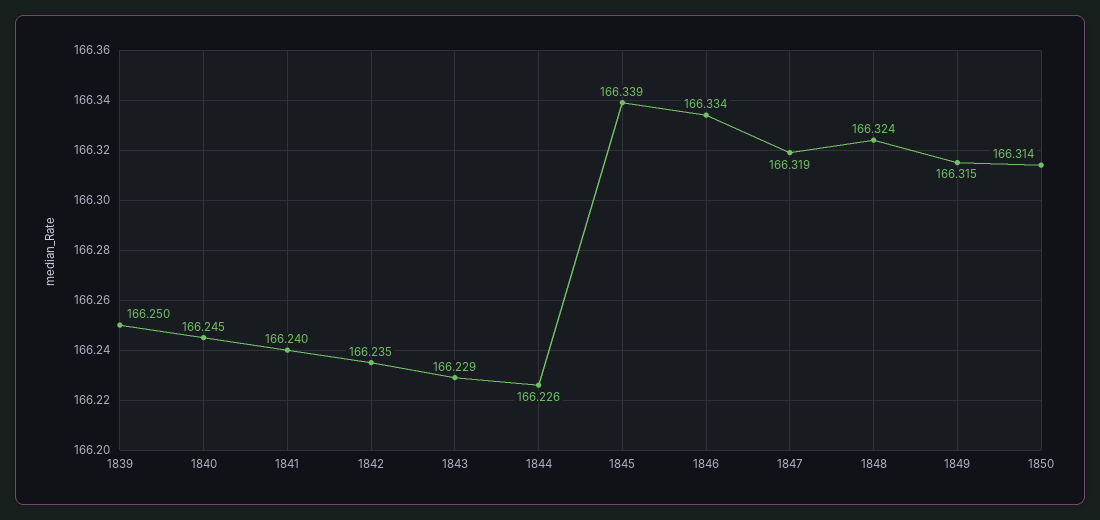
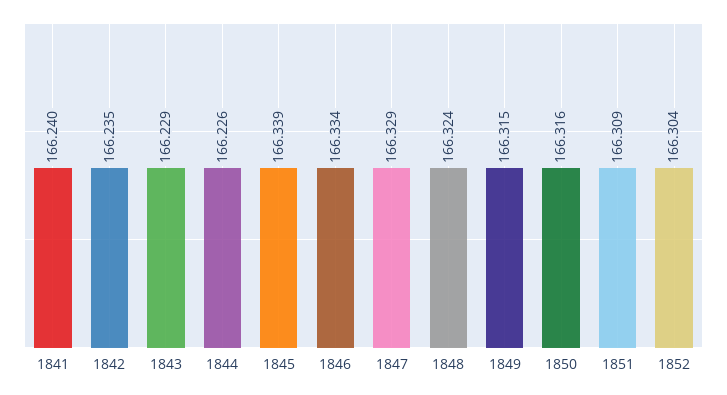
1839: 166.25 -> none
1840: 166.245 -> none
1847: 166.319 -> 166.329
1850: 166.314 -> 166.316
1851: none -> 166.309
1852: none -> 166.304

